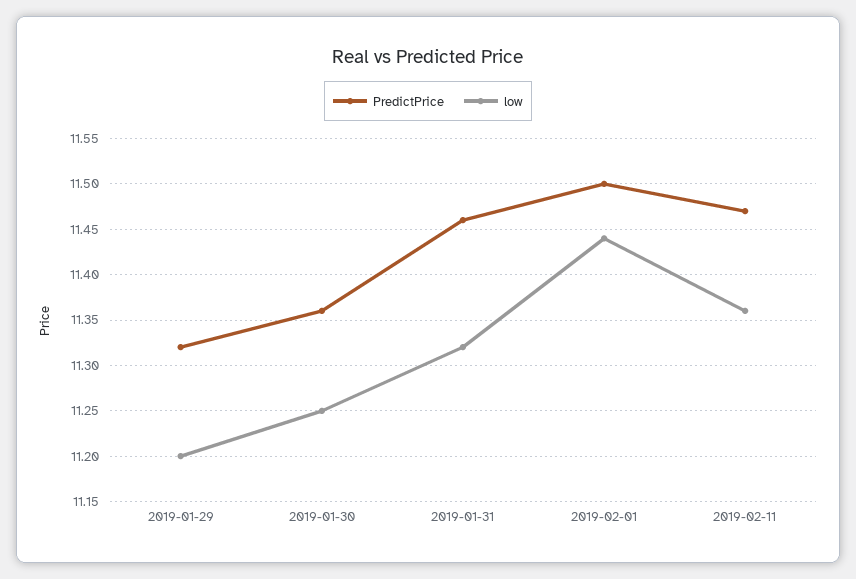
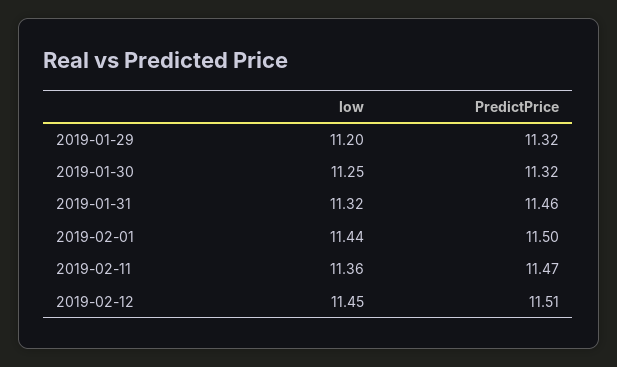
PredictPrice, 2019-01-30: 11.36 -> 11.32
low, 2019-02-12: none -> 11.45
PredictPrice, 2019-02-12: none -> 11.51

